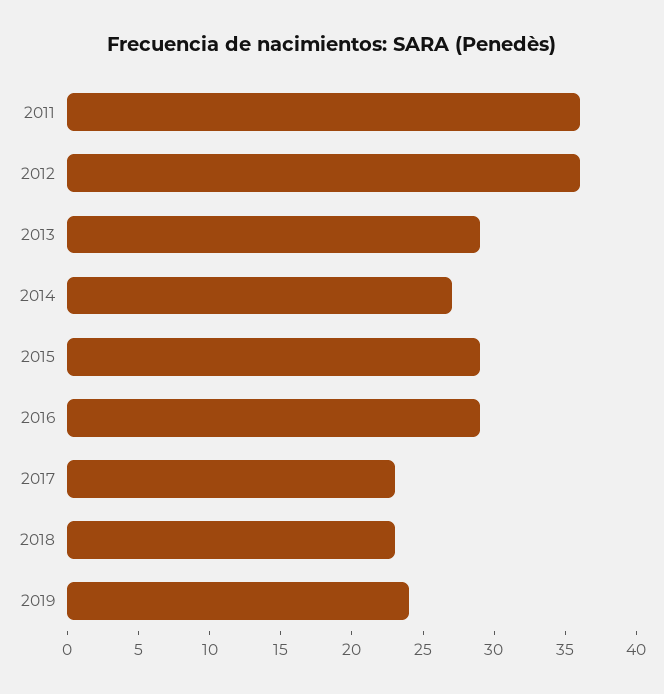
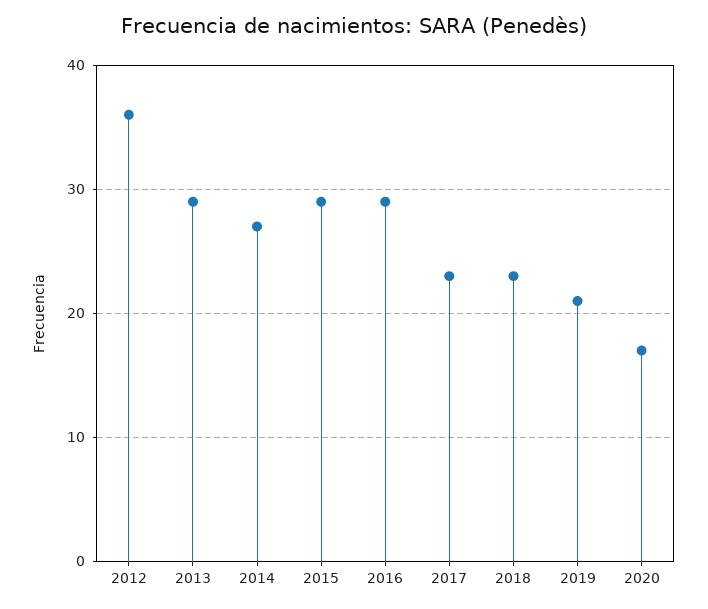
2011: 36 -> none
2019: 24 -> 21
2020: none -> 17

